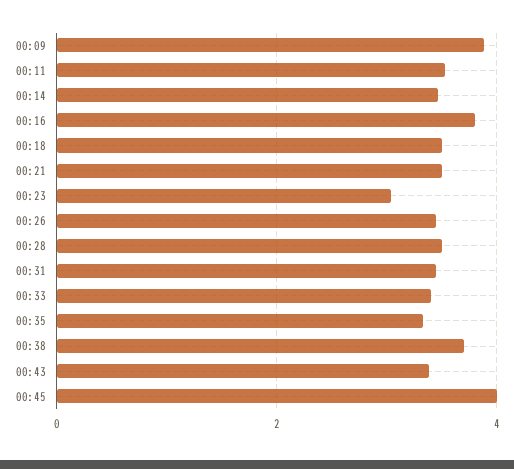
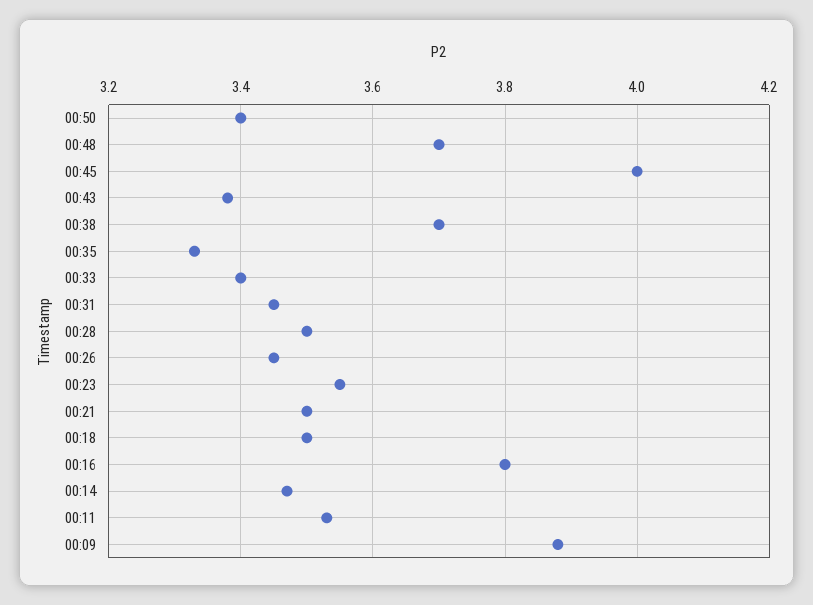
00:23: 3 -> 3.55
00:50: none -> 3.4
00:48: none -> 3.7

